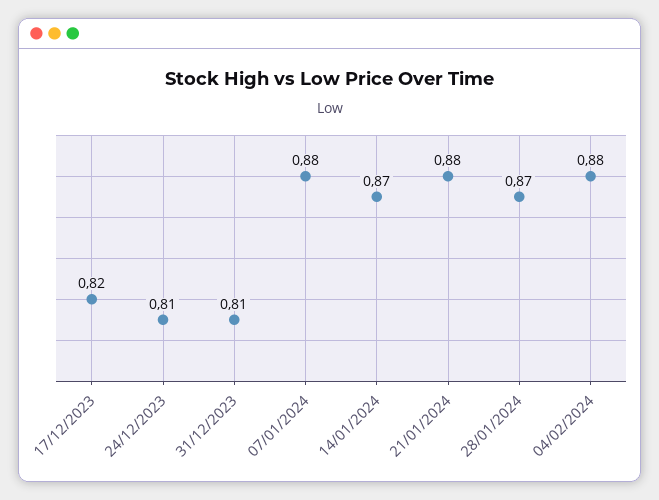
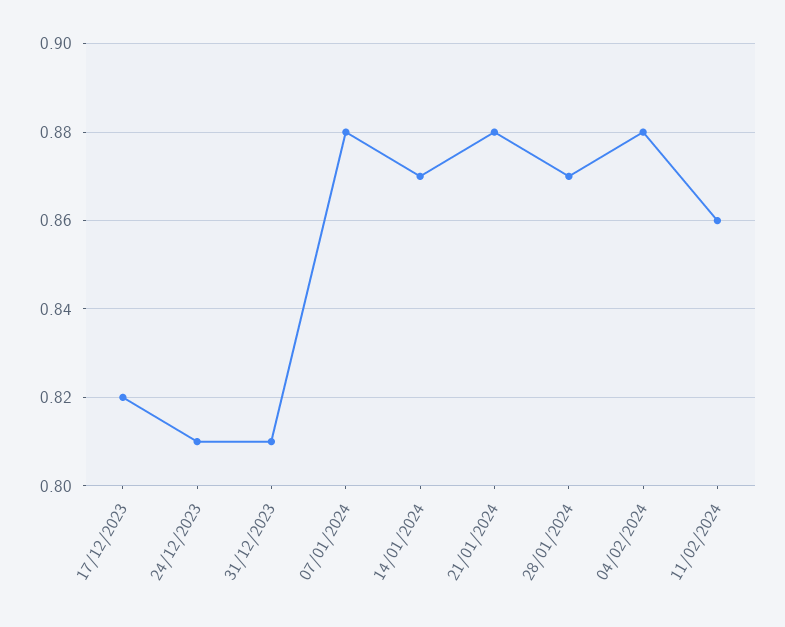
11/02/2024: none -> 0.86

